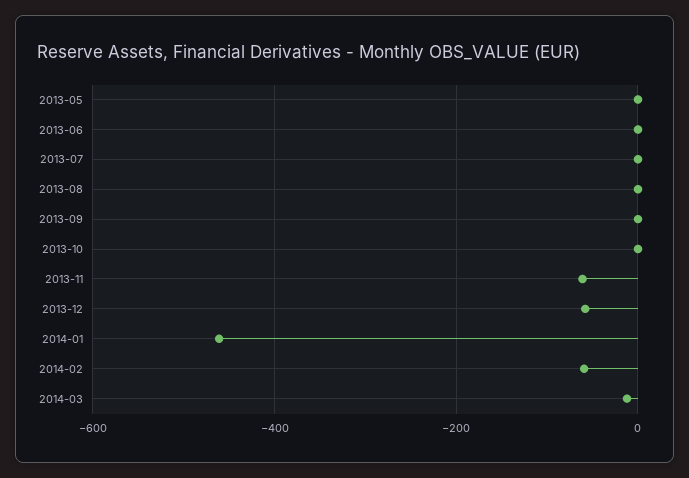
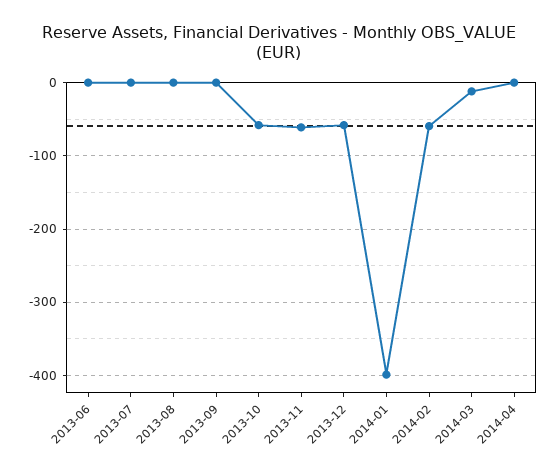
2013-05: 0 -> none
2013-10: 0 -> -60
2014-01: -460 -> -400
2014-04: none -> 0

